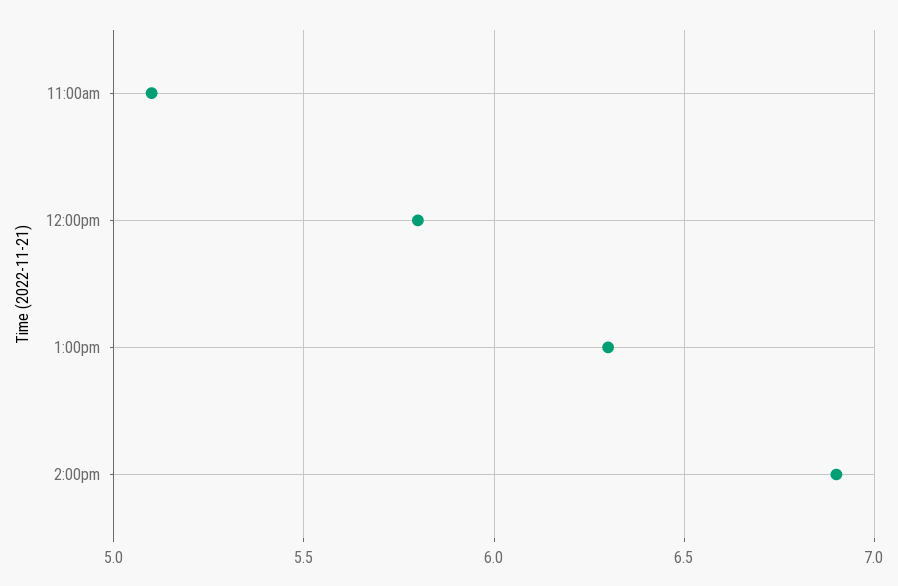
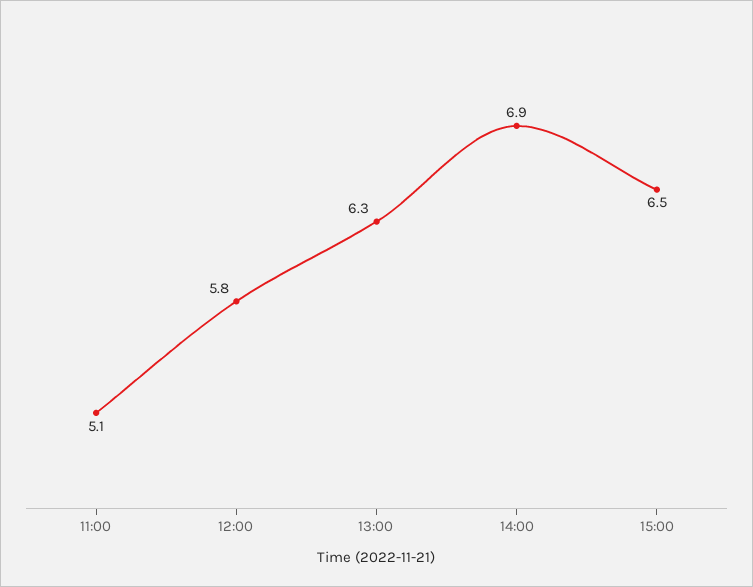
15:00: none -> 6.5

